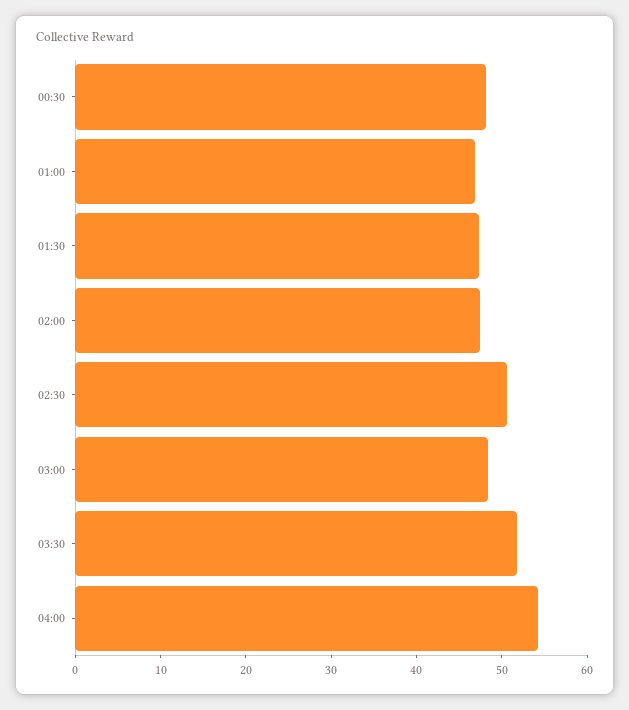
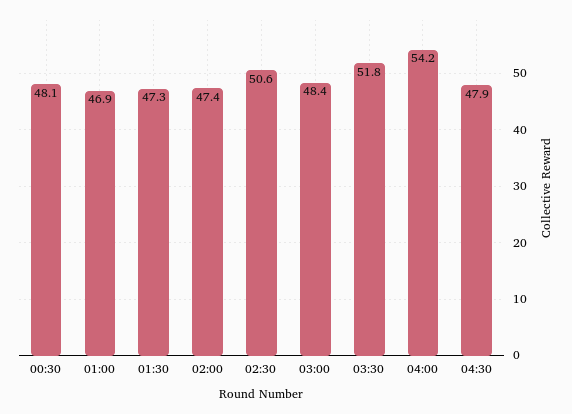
04:30: none -> 47.9

